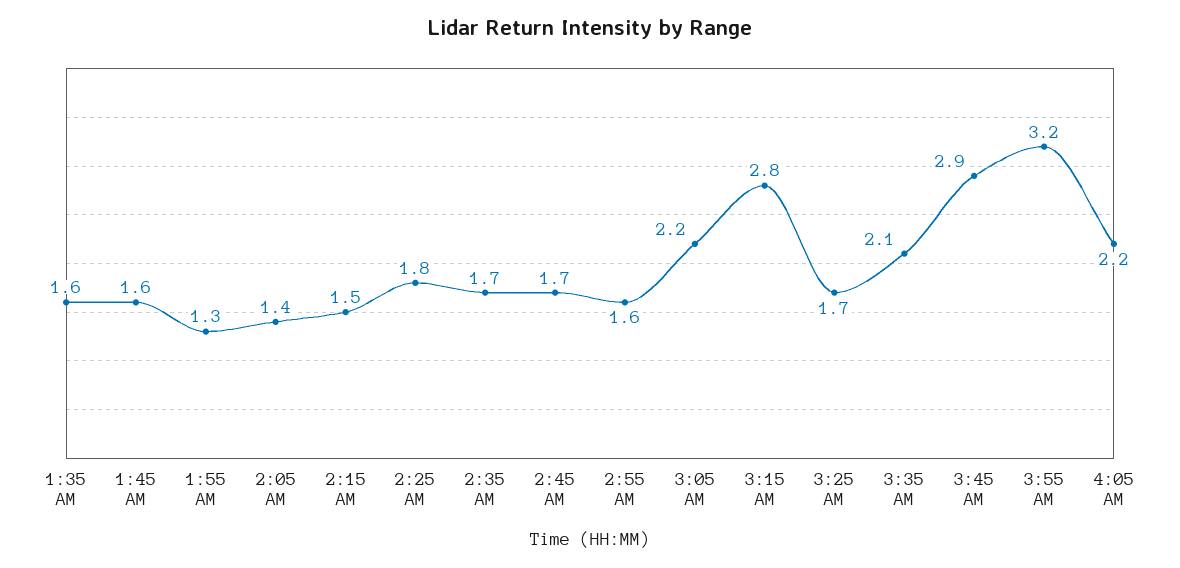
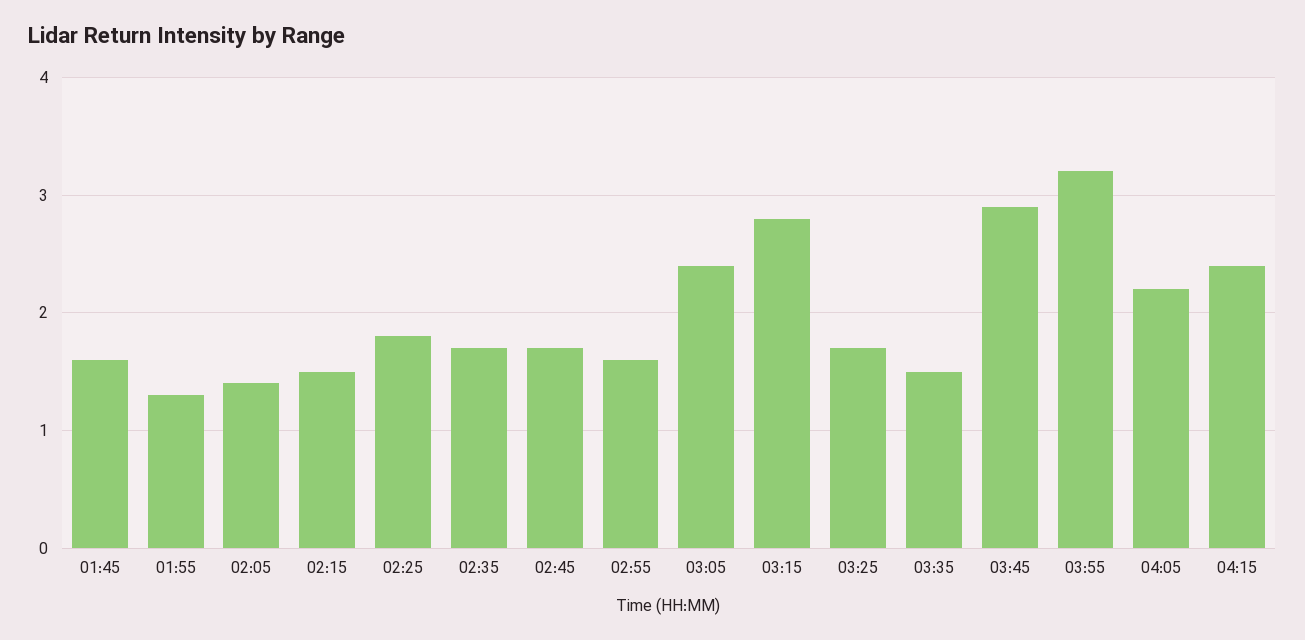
1:35 AM: 1.6 -> none
3:05 AM: 2.2 -> 2.4
3:35 AM: 2.1 -> 1.5
04:15: none -> 2.4

